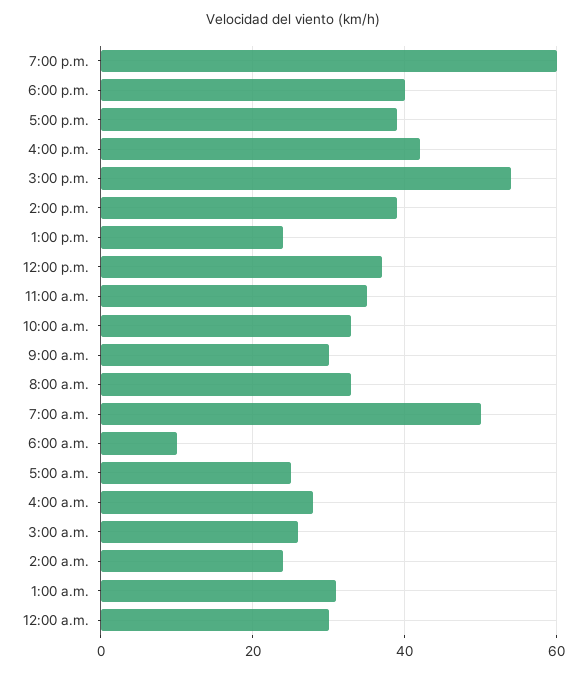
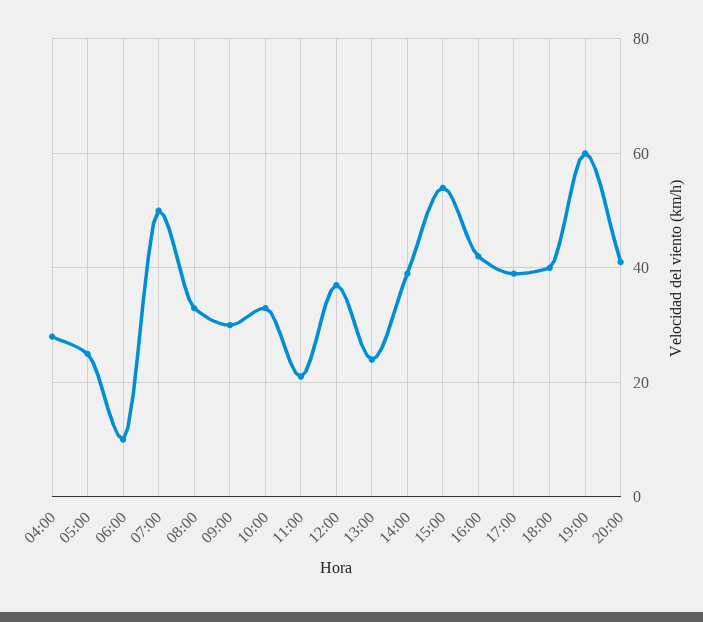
11:00 a.m.: 35 -> 20
3:00 a.m.: 25 -> none
2:00 a.m.: 25 -> none
1:00 a.m.: 30 -> none
12:00 a.m.: 30 -> none
20:00: none -> 40

